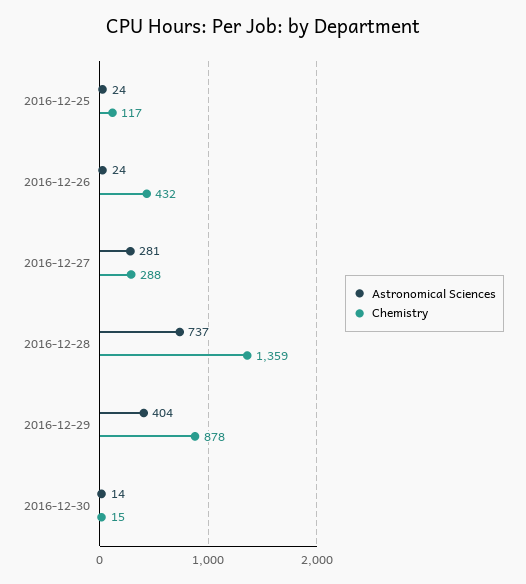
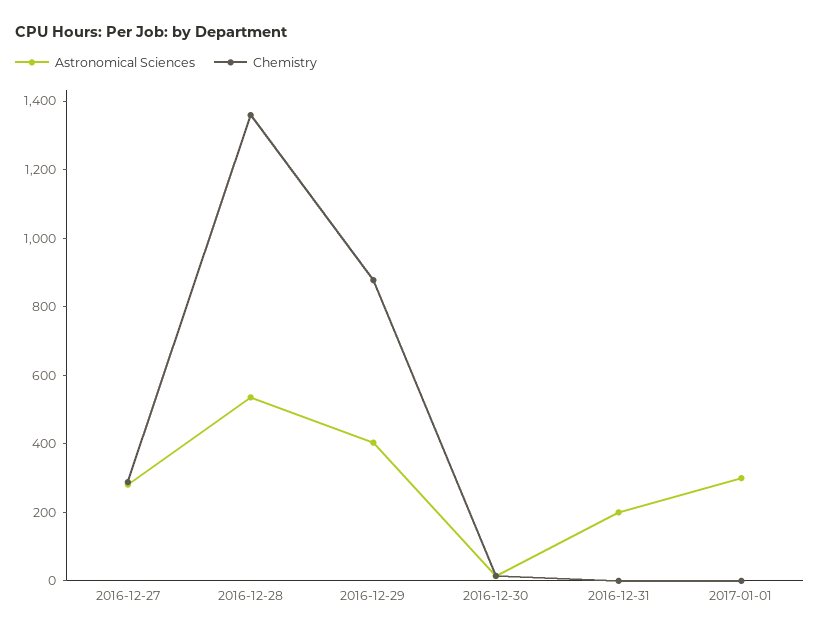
Astronomical Sciences, 2016-12-25: 24 -> none
Chemistry, 2016-12-25: 117 -> none
Astronomical Sciences, 2016-12-26: 24 -> none
Chemistry, 2016-12-26: 432 -> none
Astronomical Sciences, 2016-12-28: 737 -> 550
Astronomical Sciences, 2016-12-31: none -> 200
Chemistry, 2016-12-31: none -> 0
Astronomical Sciences, 2017-01-01: none -> 300
Chemistry, 2017-01-01: none -> 0

